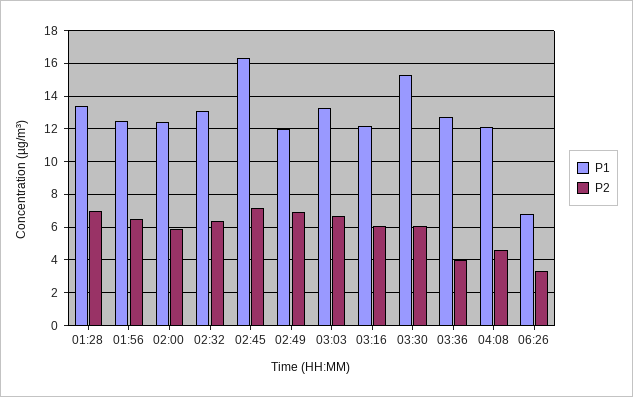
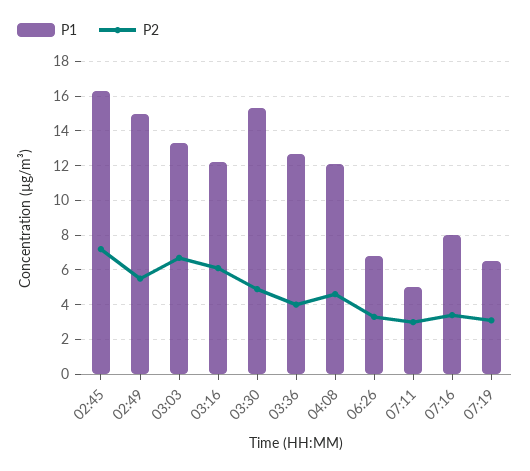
P1, 01:28: 13.5 -> none
P2, 01:28: 7 -> none
P1, 01:56: 12.5 -> none
P2, 01:56: 6.5 -> none
P1, 02:00: 12.5 -> none
P2, 02:00: 6 -> none
P1, 02:32: 13 -> none
P2, 02:32: 6.5 -> none
P1, 02:49: 12 -> 15
P2, 02:49: 7 -> 5.5
P2, 03:30: 6 -> 5
P1, 07:11: none -> 5
P2, 07:11: none -> 3
P1, 07:16: none -> 8
P2, 07:16: none -> 3.5
P1, 07:19: none -> 6.5
P2, 07:19: none -> 3

